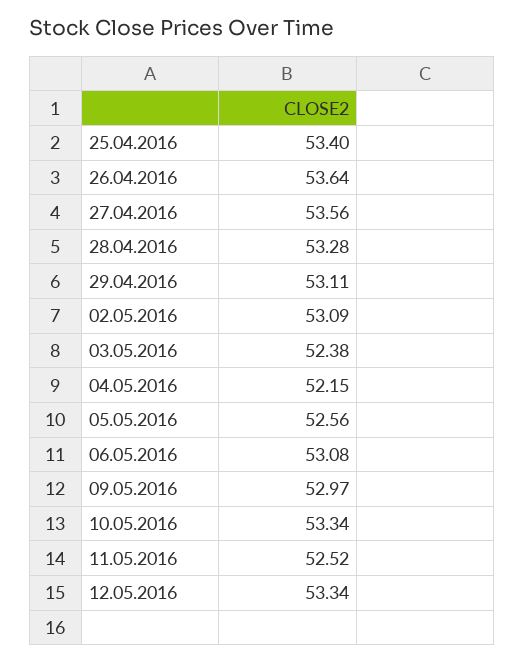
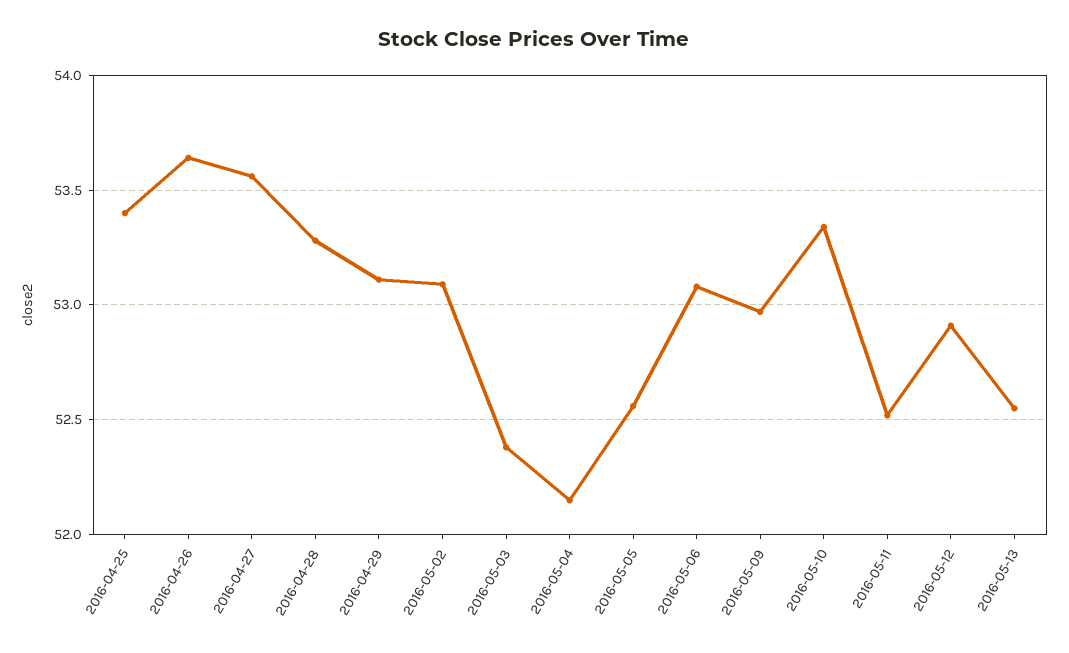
12.05.2016: 53.34 -> 52.9
2016-05-13: none -> 52.55

